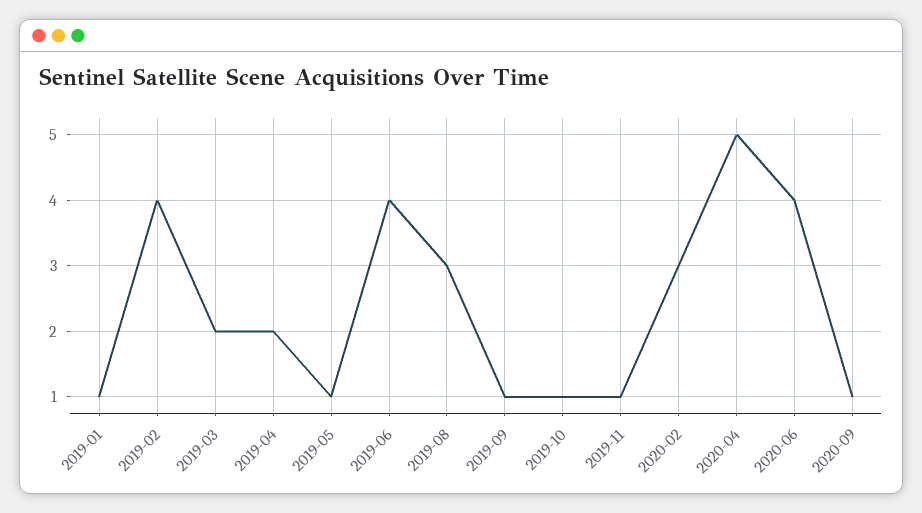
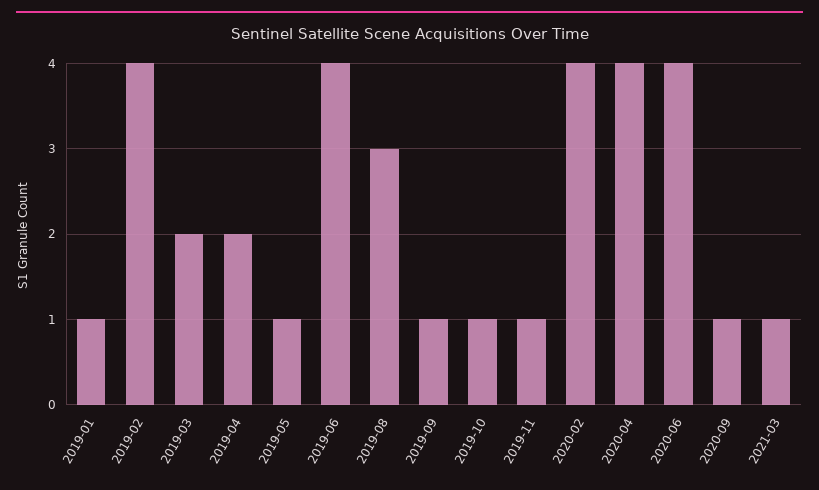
2020-02: 3 -> 4
2020-04: 5 -> 4
2021-03: none -> 1

